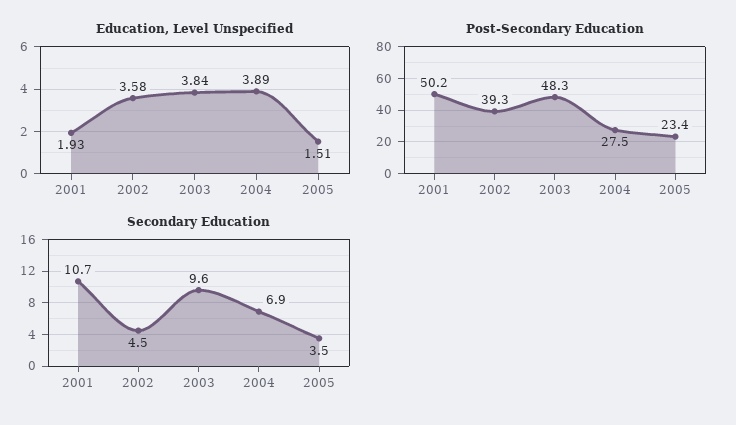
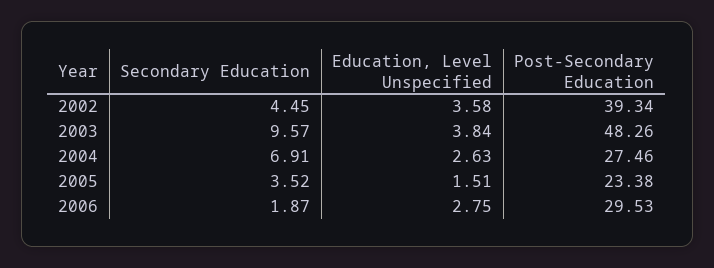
Education, Level Unspecified, 2001: 1.93 -> none
Education, Level Unspecified, 2004: 3.89 -> 2.63
Post-Secondary Education, 2001: 50.2 -> none
Secondary Education, 2001: 10.7 -> none
Secondary Education, 2006: none -> 1.87
Education, Level Unspecified, 2006: none -> 2.75
Post-Secondary Education, 2006: none -> 29.53

